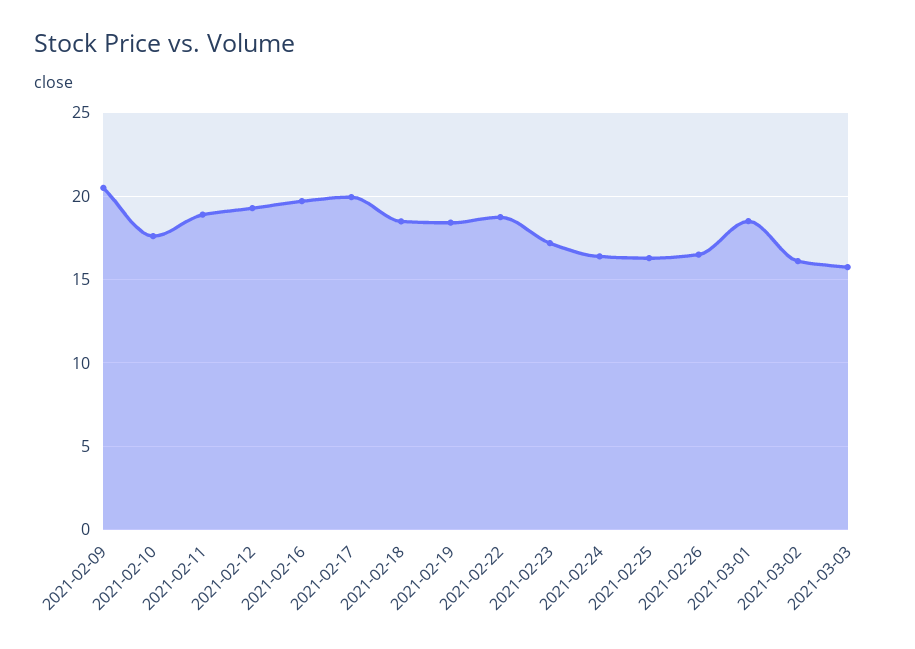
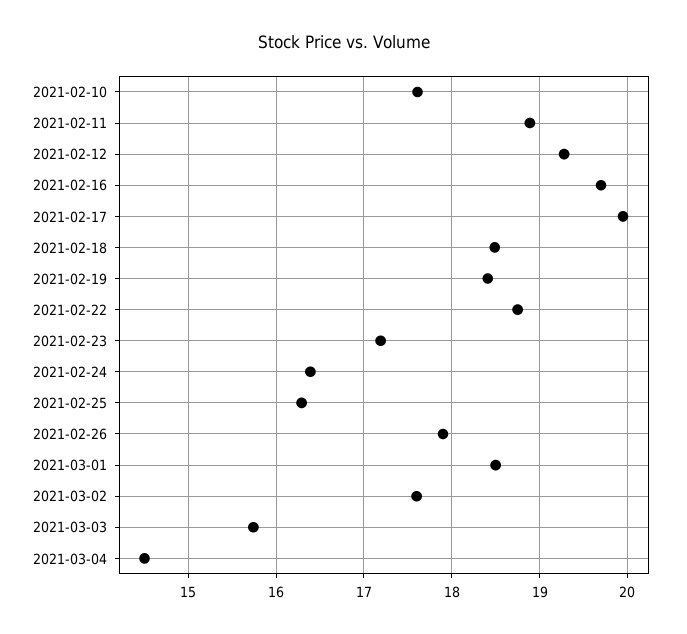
2021-02-09: 20.5 -> none
2021-02-26: 16.5 -> 17.9
2021-03-02: 16 -> 17.6
2021-03-04: none -> 14.5

